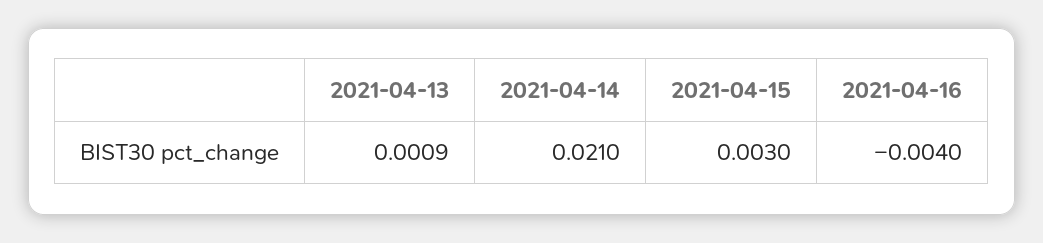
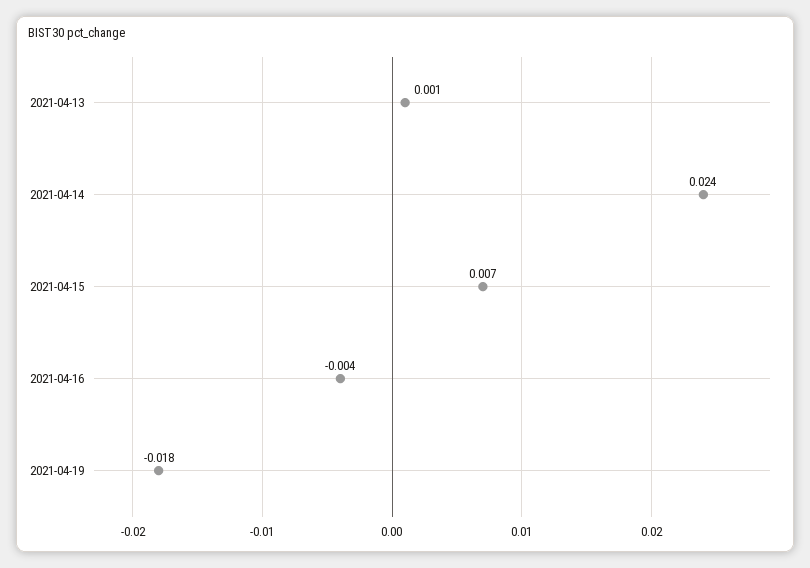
2021-04-14: 0.021 -> 0.024
2021-04-15: 0.003 -> 0.007
2021-04-19: none -> -0.018

